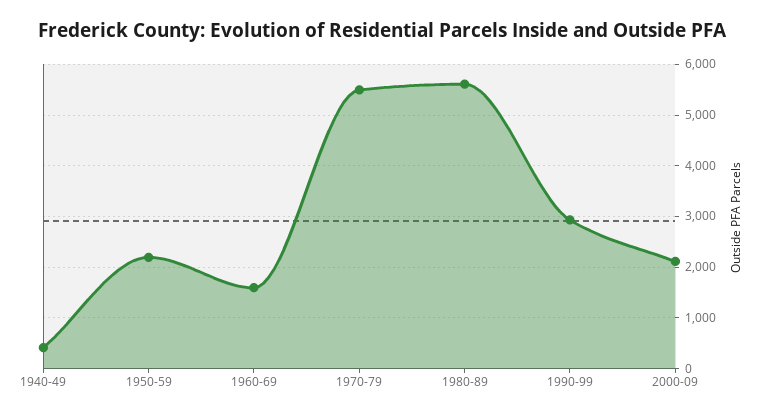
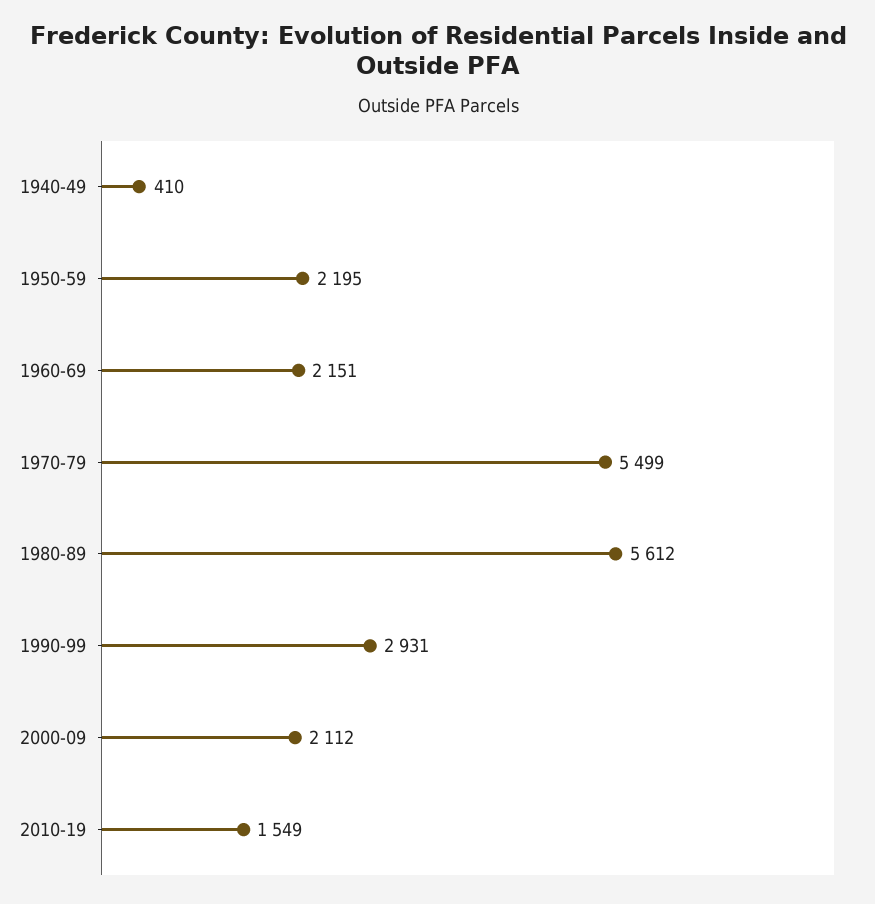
1960-69: 1600 -> 2151
2010-19: none -> 1549

